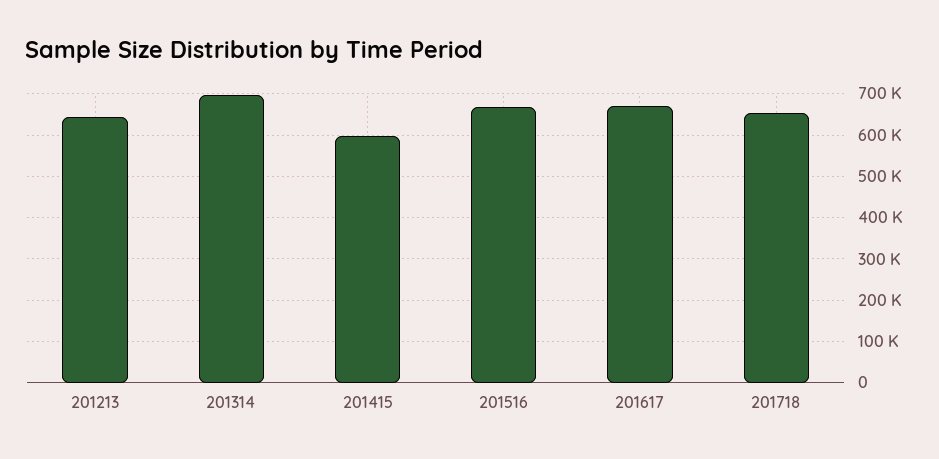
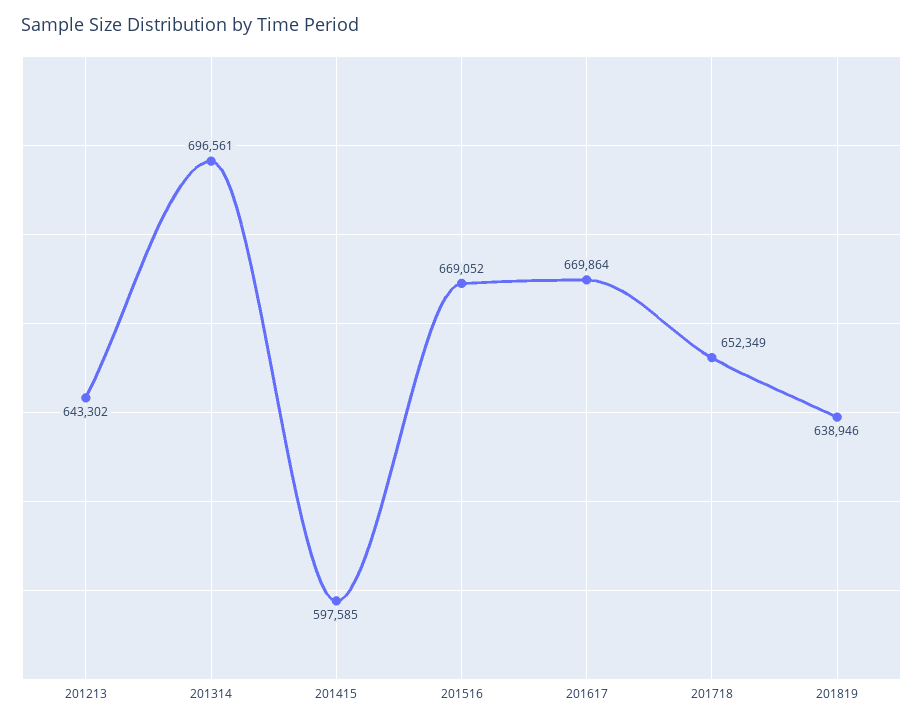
201819: none -> 638946

